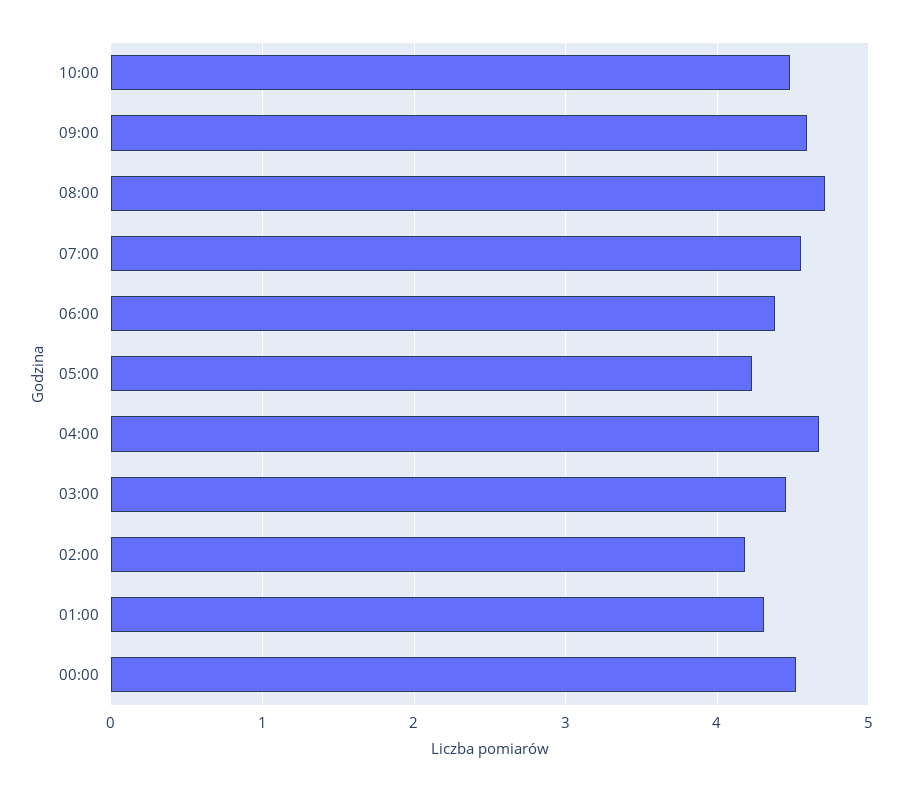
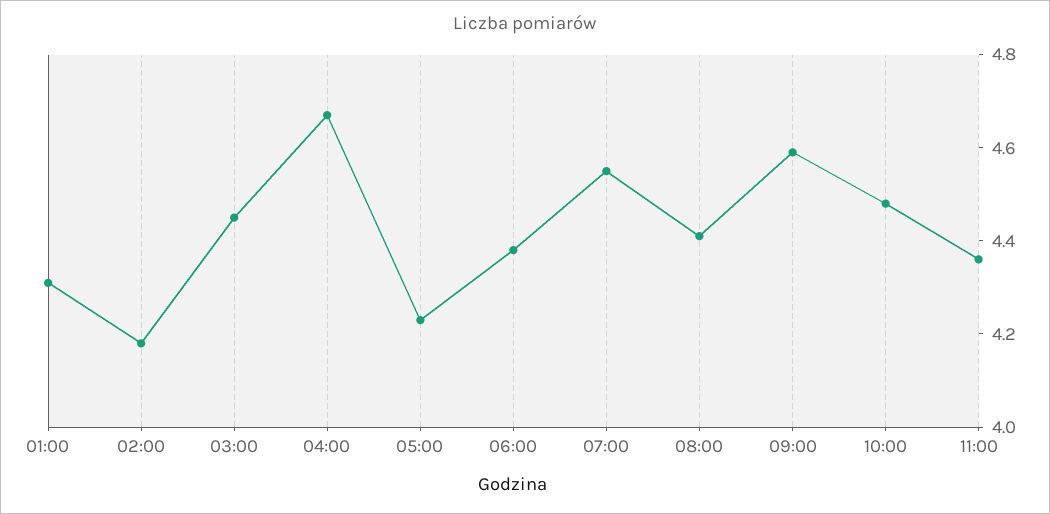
08:00: 4.7 -> 4.4
00:00: 4.5 -> none
11:00: none -> 4.35

